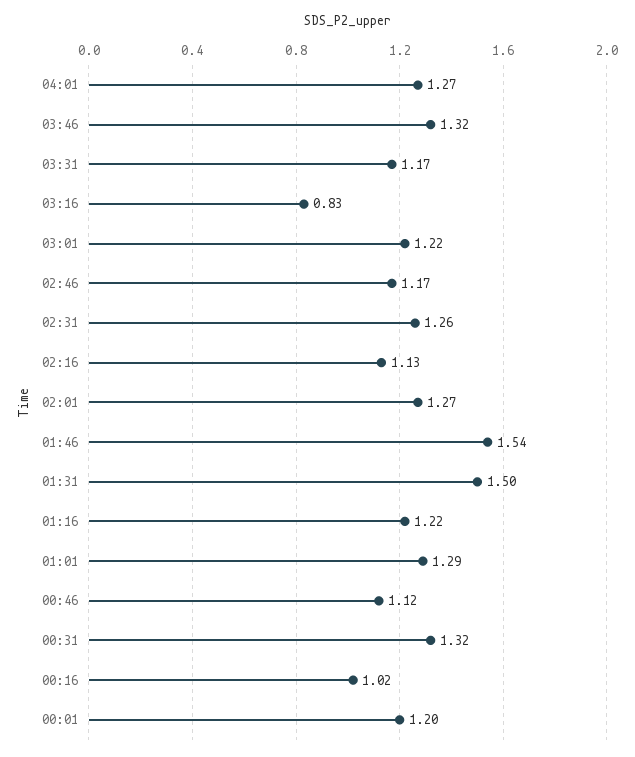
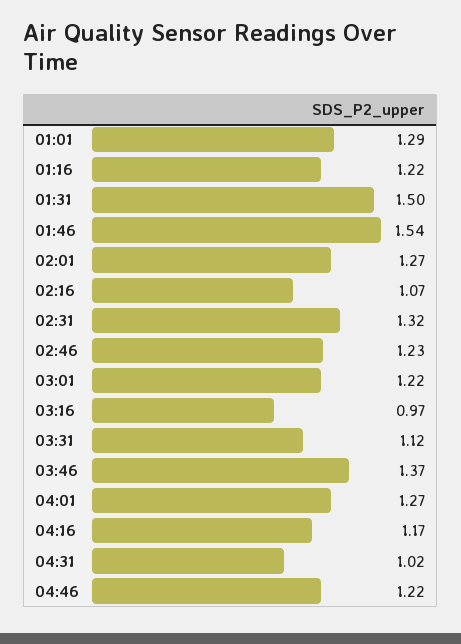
03:46: 1.32 -> 1.37
03:31: 1.17 -> 1.12
03:16: 0.83 -> 0.97
02:46: 1.17 -> 1.23
02:31: 1.26 -> 1.32
02:16: 1.13 -> 1.07
00:46: 1.12 -> none
00:31: 1.32 -> none
00:16: 1.02 -> none
00:01: 1.2 -> none
04:16: none -> 1.17
04:31: none -> 1.02
04:46: none -> 1.22

